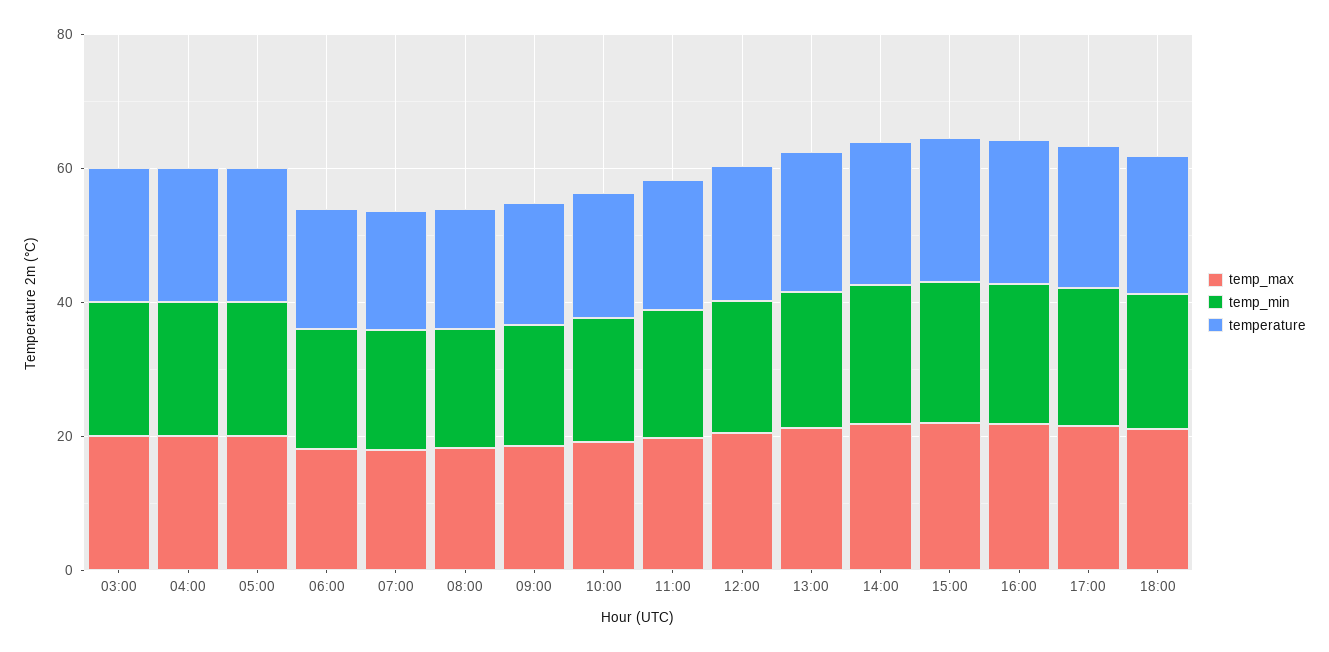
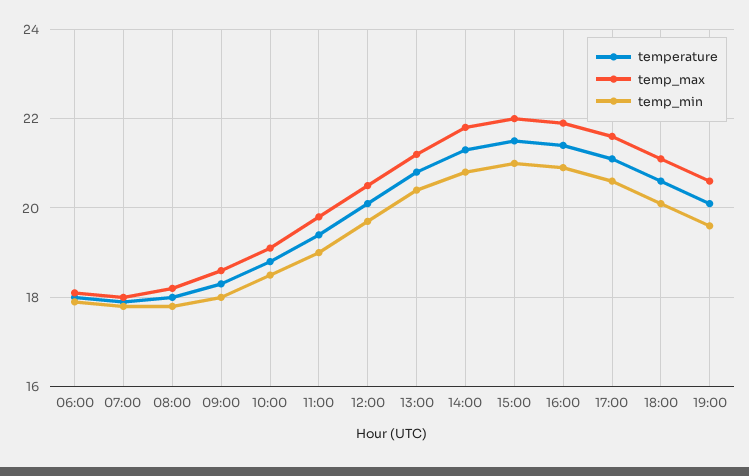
temp_max, 03:00: 20 -> none
temp_min, 03:00: 20 -> none
temperature, 03:00: 20 -> none
temp_max, 04:00: 20 -> none
temp_min, 04:00: 20 -> none
temperature, 04:00: 20 -> none
temp_max, 05:00: 20 -> none
temp_min, 05:00: 20 -> none
temperature, 05:00: 20 -> none
temperature, 19:00: none -> 20
temp_max, 19:00: none -> 20.5
temp_min, 19:00: none -> 19.5

